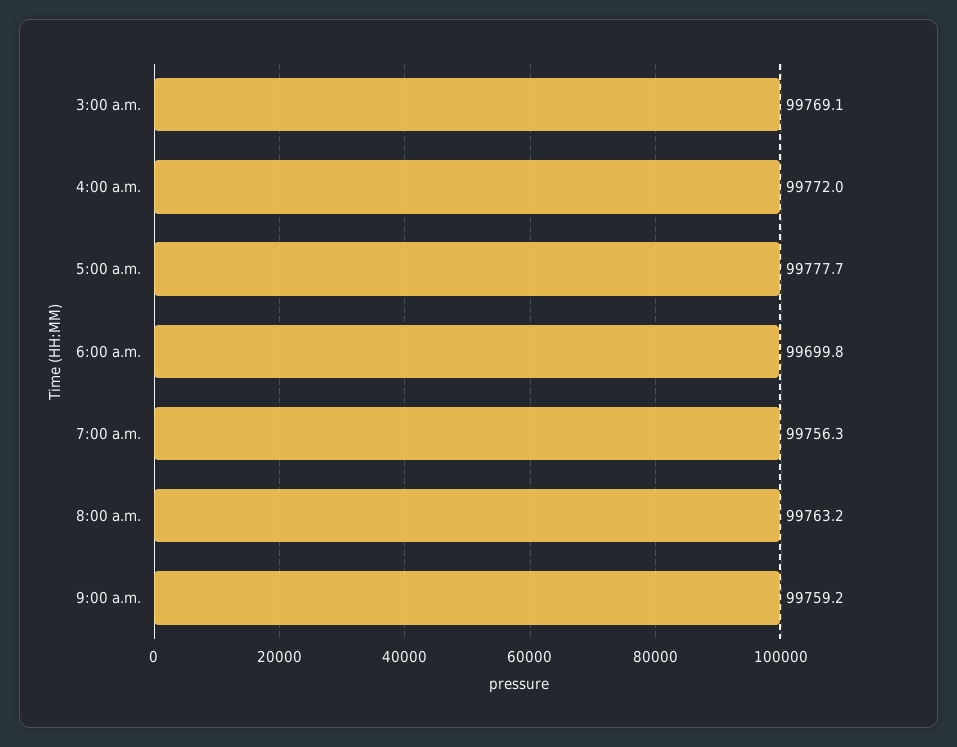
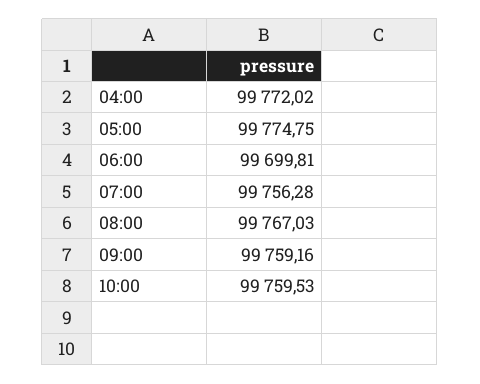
3:00 a.m.: 99769.1 -> none
5:00 a.m.: 99777.7 -> 99774.75
8:00 a.m.: 99763.2 -> 99767.03
10:00: none -> 99759.53

